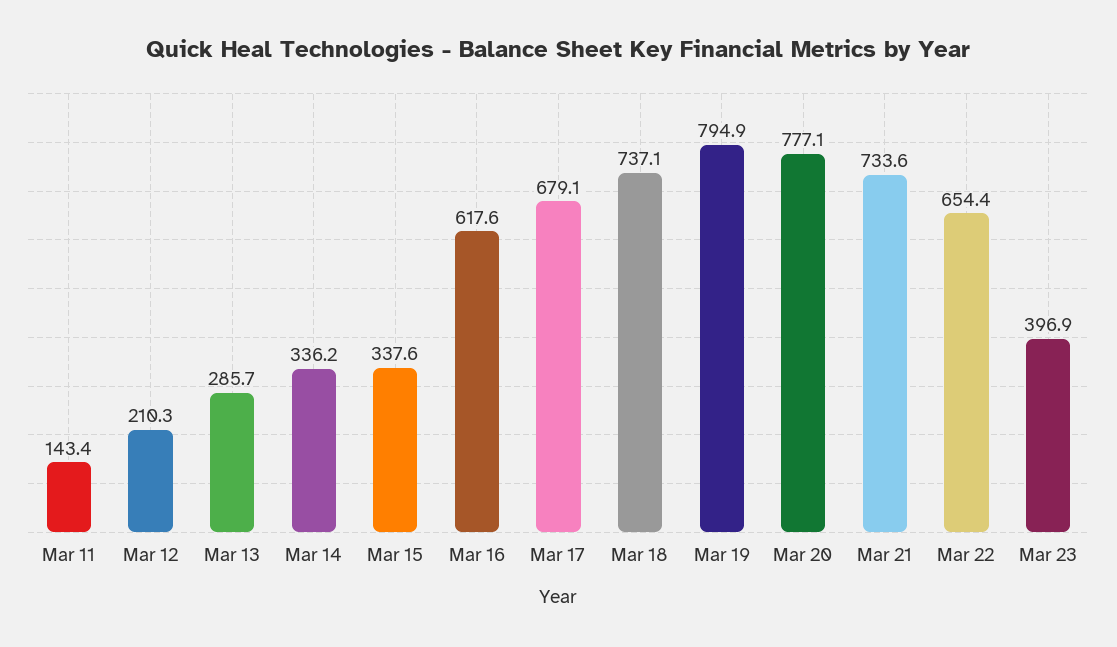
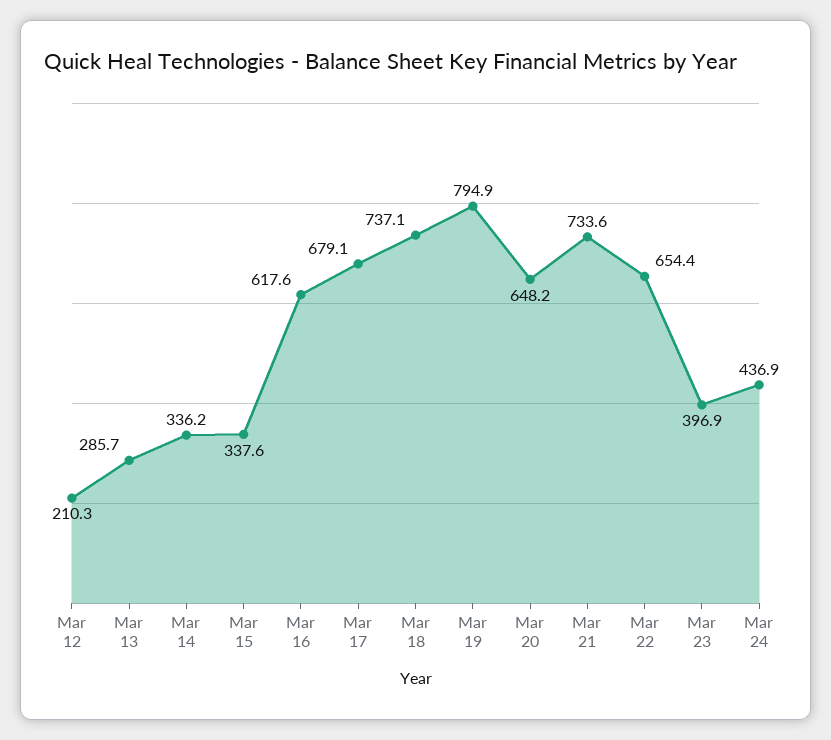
Mar 11: 143.4 -> none
Mar 20: 777.1 -> 648.2
Mar 24: none -> 436.9

